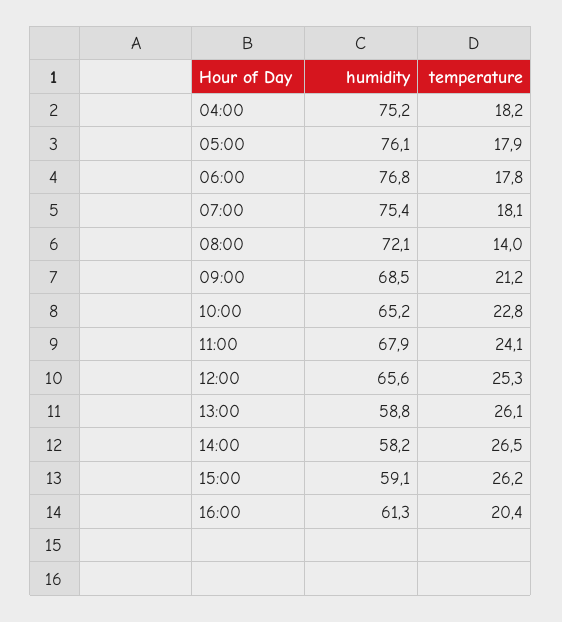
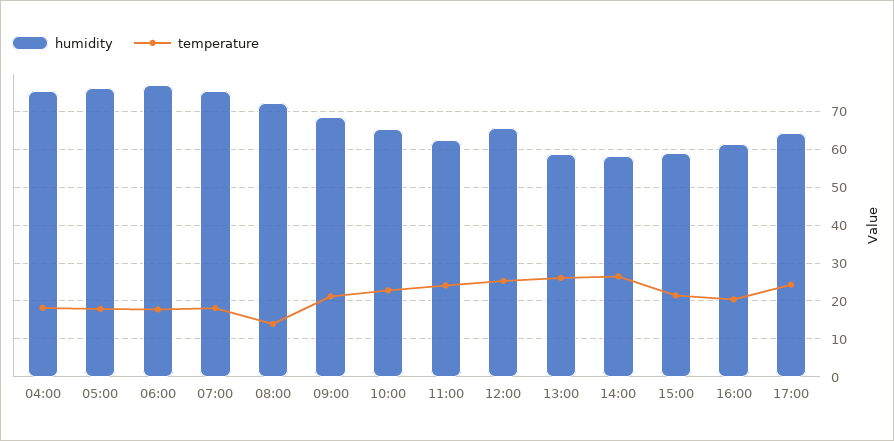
humidity, 11:00: 67.9 -> 62
temperature, 15:00: 26.2 -> 22
humidity, 17:00: none -> 64
temperature, 17:00: none -> 24

